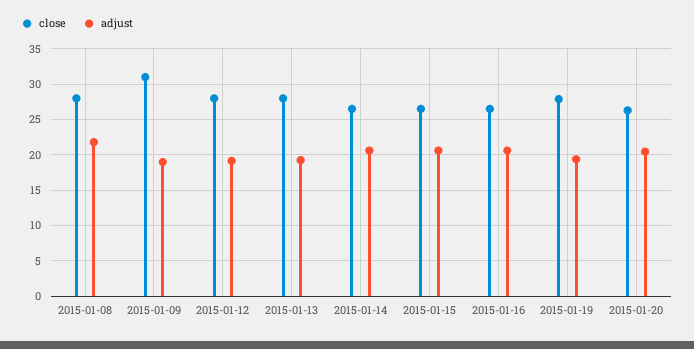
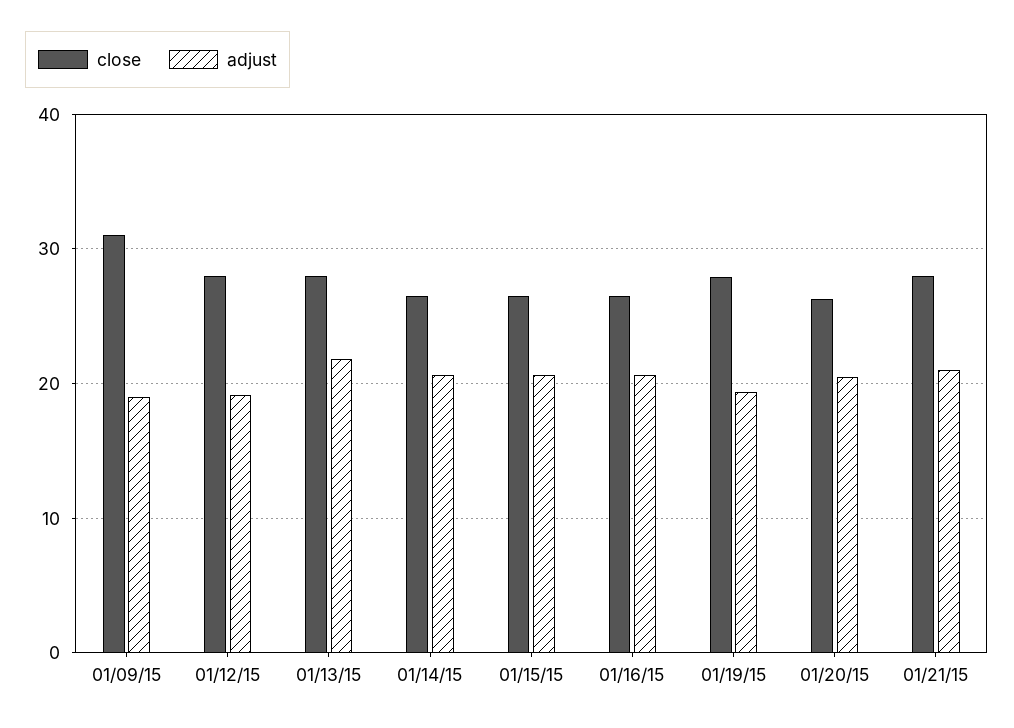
close, 2015-01-08: 28 -> none
adjust, 2015-01-08: 22 -> none
adjust, 2015-01-13: 19 -> 22
close, 01/21/15: none -> 28
adjust, 01/21/15: none -> 21

